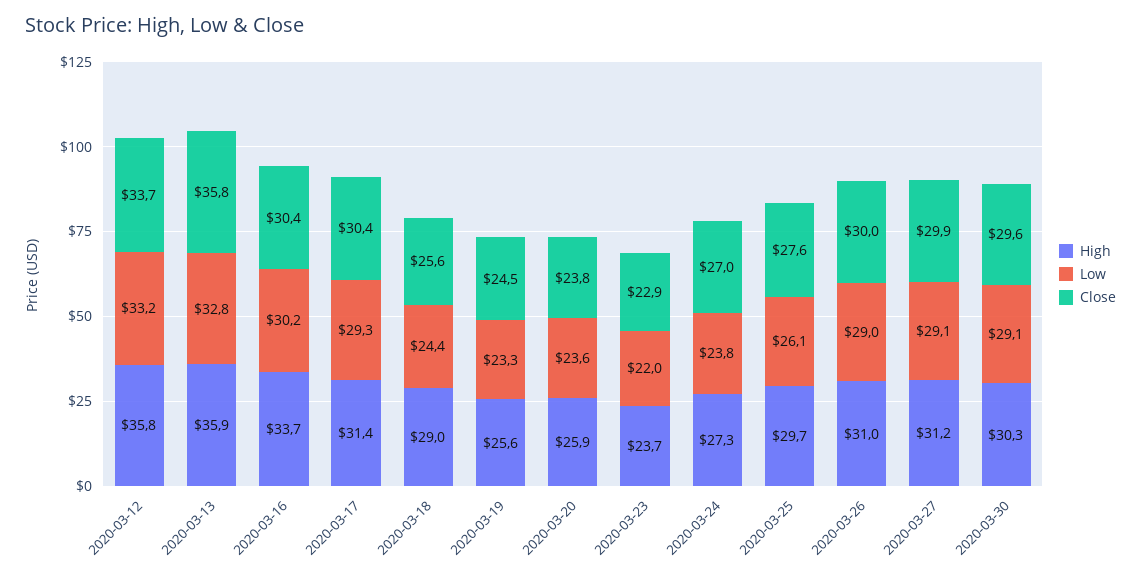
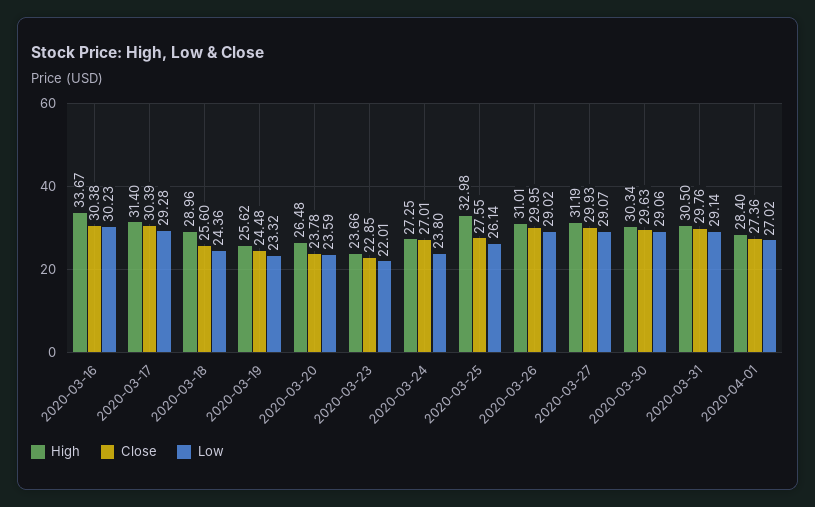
High, 2020-03-12: 35.8 -> none
Low, 2020-03-12: 33.2 -> none
Close, 2020-03-12: 33.7 -> none
High, 2020-03-13: 35.9 -> none
Low, 2020-03-13: 32.8 -> none
Close, 2020-03-13: 35.8 -> none
High, 2020-03-20: 25.9 -> 26.48
High, 2020-03-25: 29.7 -> 32.98
High, 2020-03-31: none -> 30.5
Close, 2020-03-31: none -> 29.76
Low, 2020-03-31: none -> 29.14
High, 2020-04-01: none -> 28.4
Close, 2020-04-01: none -> 27.36
Low, 2020-04-01: none -> 27.02

